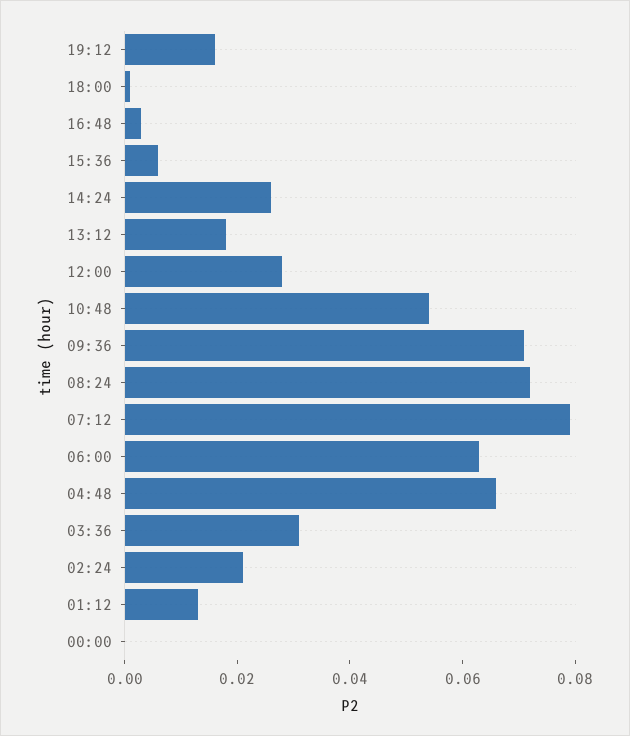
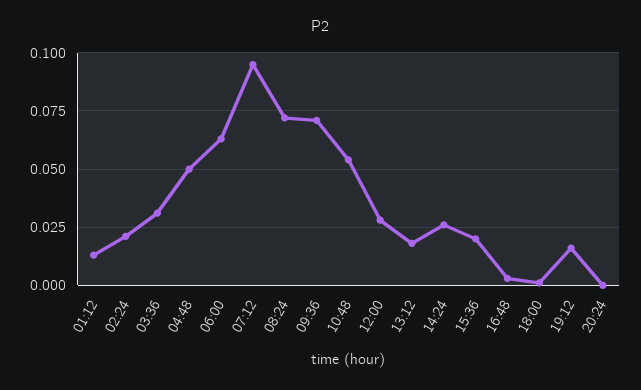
15:36: 0.005 -> 0.02
07:12: 0.08 -> 0.095
04:48: 0.065 -> 0.05
00:00: 0 -> none
20:24: none -> 0

